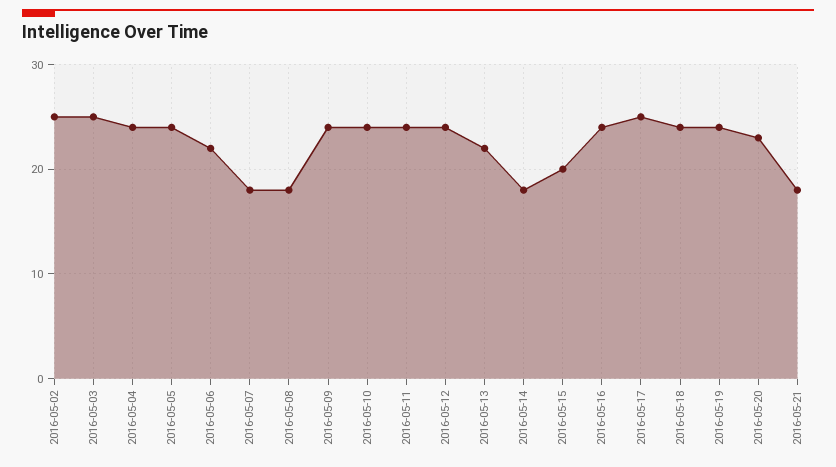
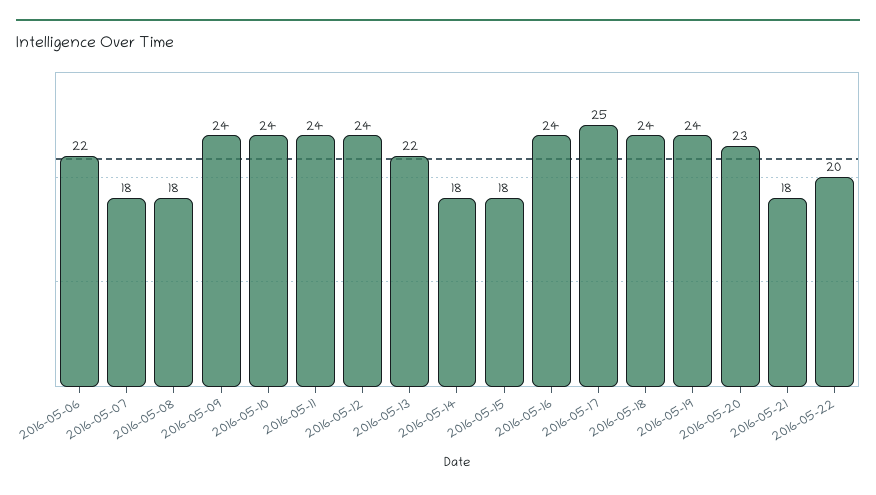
2016-05-02: 25 -> none
2016-05-03: 25 -> none
2016-05-04: 24 -> none
2016-05-05: 24 -> none
2016-05-15: 20 -> 18
2016-05-22: none -> 20

